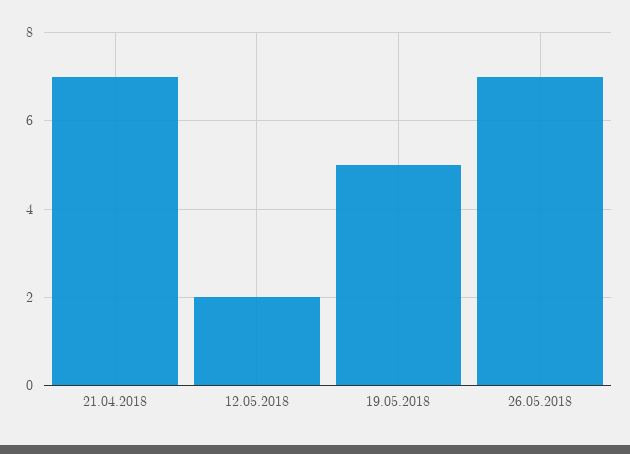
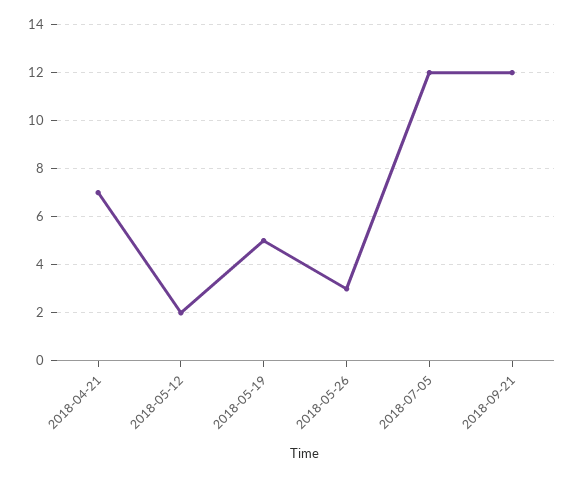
26.05.2018: 7 -> 3
2018-07-05: none -> 12
2018-09-21: none -> 12

